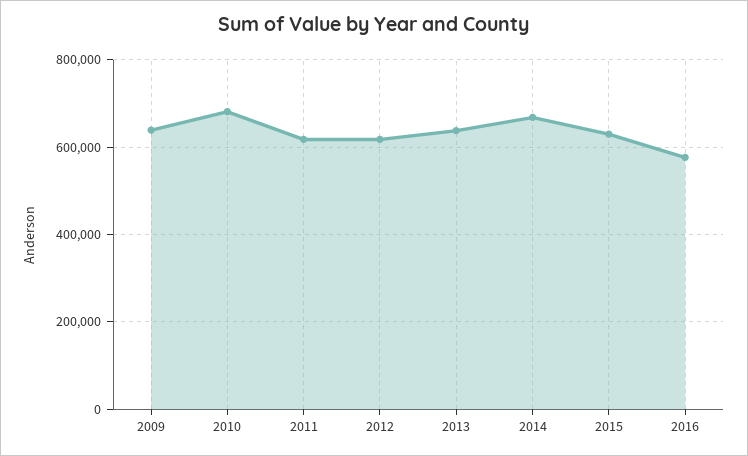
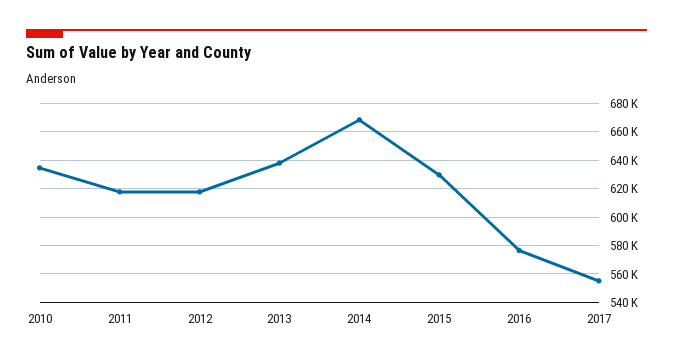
2009: 640000 -> none
2010: 680000 -> 635000
2017: none -> 555000

